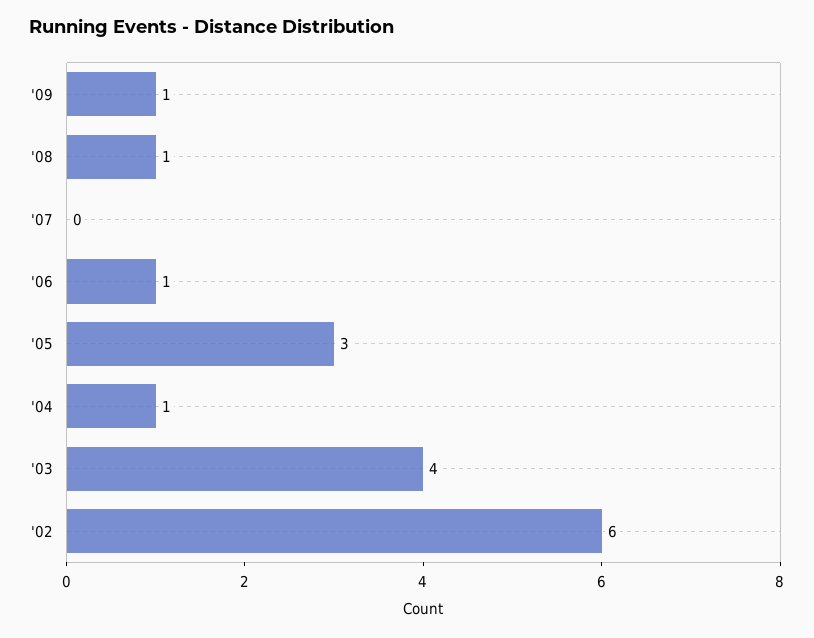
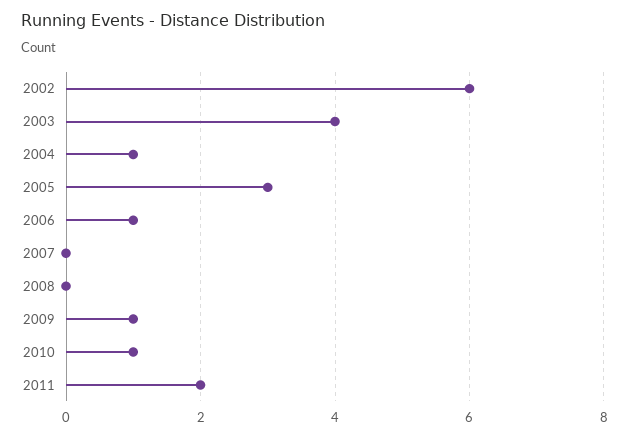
'08: 1 -> 0
2010: none -> 1
2011: none -> 2

